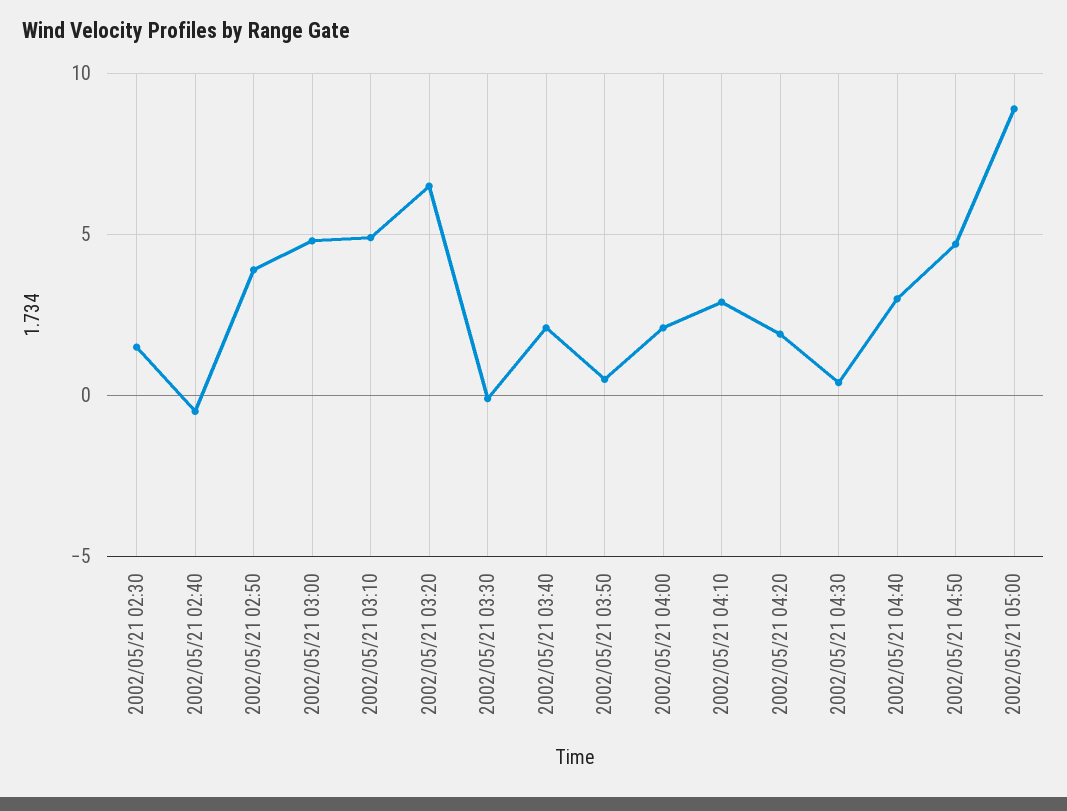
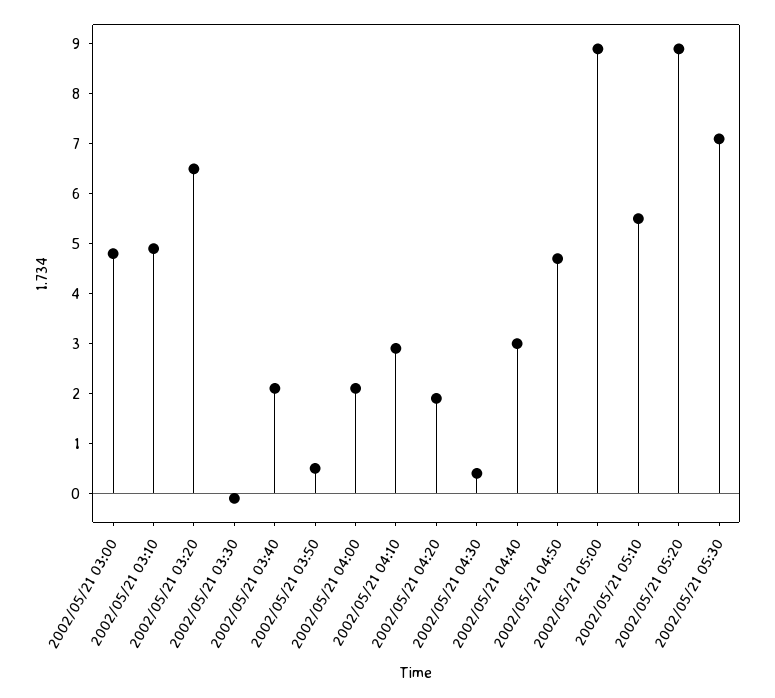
2002/05/21 02:30: 1.5 -> none
2002/05/21 02:40: -0.5 -> none
2002/05/21 02:50: 4 -> none
2002/05/21 05:10: none -> 5.5
2002/05/21 05:20: none -> 9
2002/05/21 05:30: none -> 7

